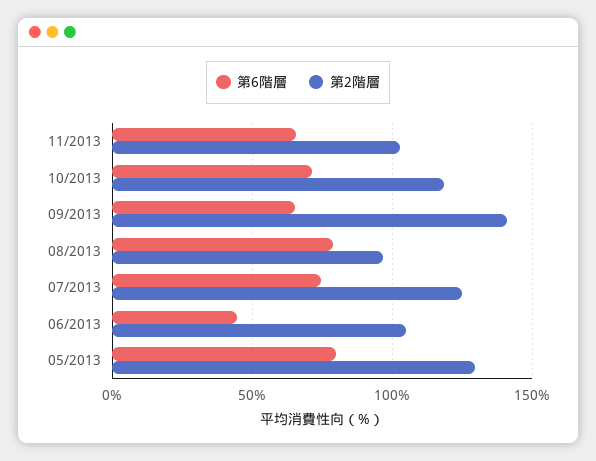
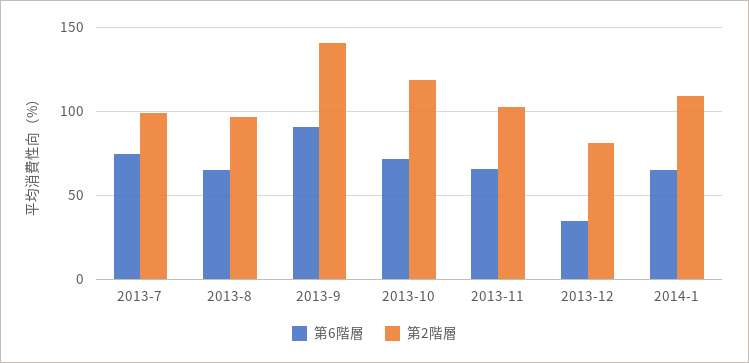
第6階層, 09/2013: 65 -> 90
第6階層, 08/2013: 80 -> 65
第2階層, 07/2013: 125 -> 100
第6階層, 06/2013: 45 -> none
第2階層, 06/2013: 105 -> none
第6階層, 05/2013: 80 -> none
第2階層, 05/2013: 130 -> none
第6階層, 2013-12: none -> 35
第2階層, 2013-12: none -> 80
第6階層, 2014-1: none -> 65
第2階層, 2014-1: none -> 110

